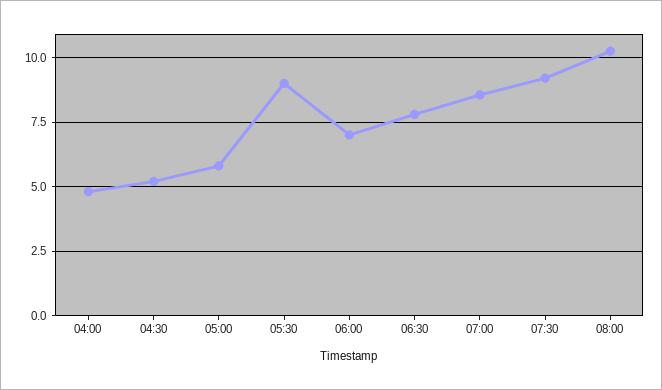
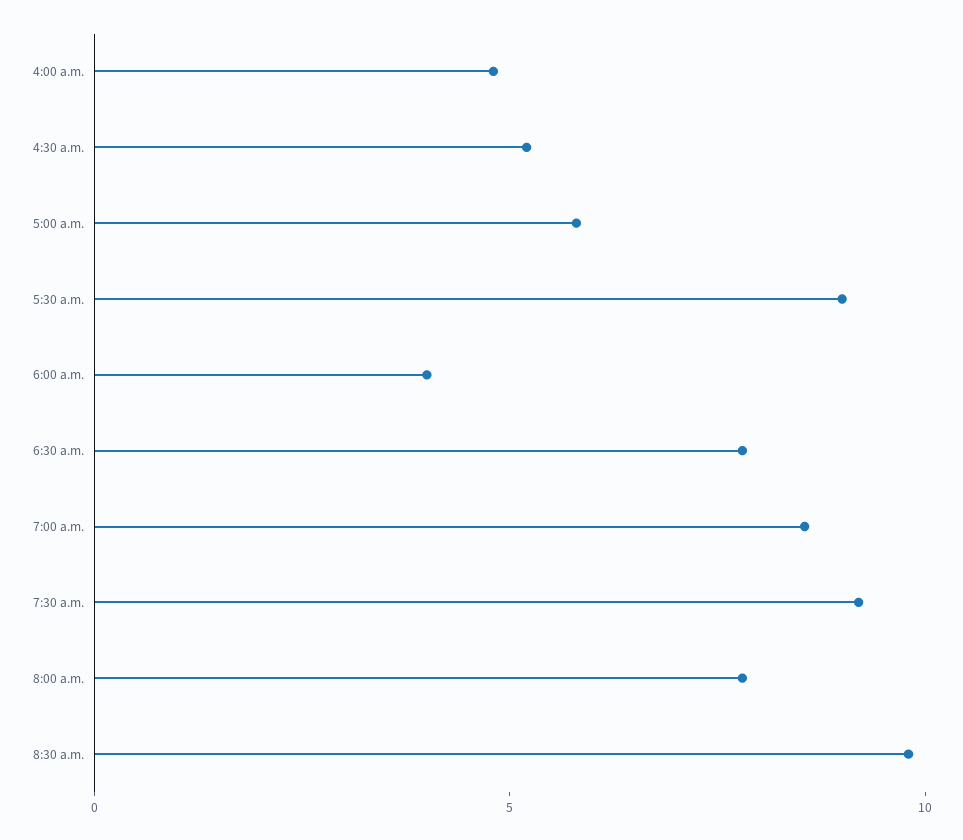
06:00: 7 -> 4
08:00: 10.25 -> 8
8:30 a.m.: none -> 10

